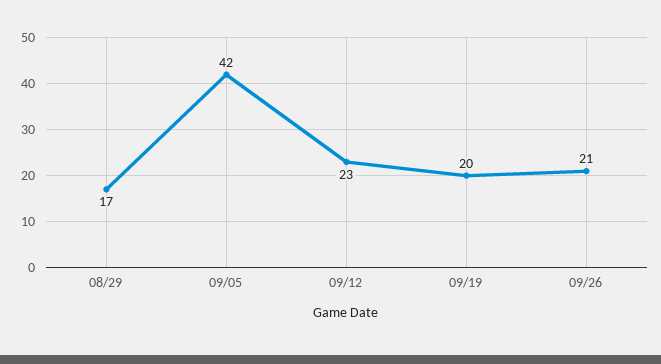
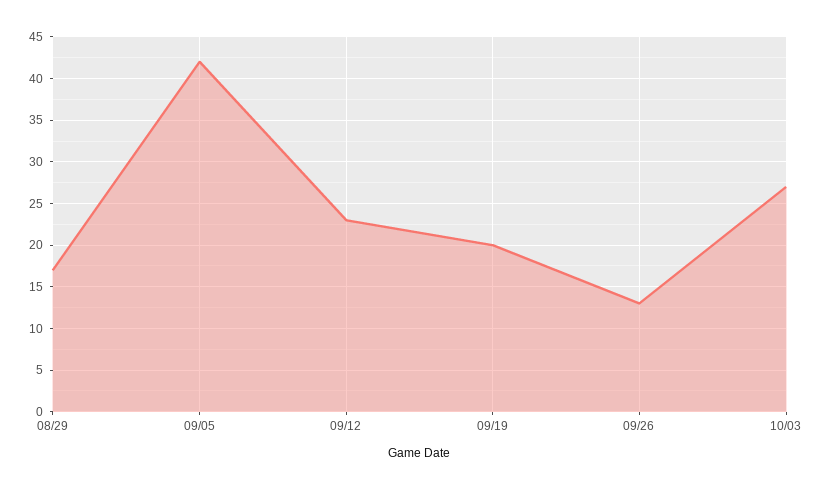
09/26: 21 -> 13
10/03: none -> 27

